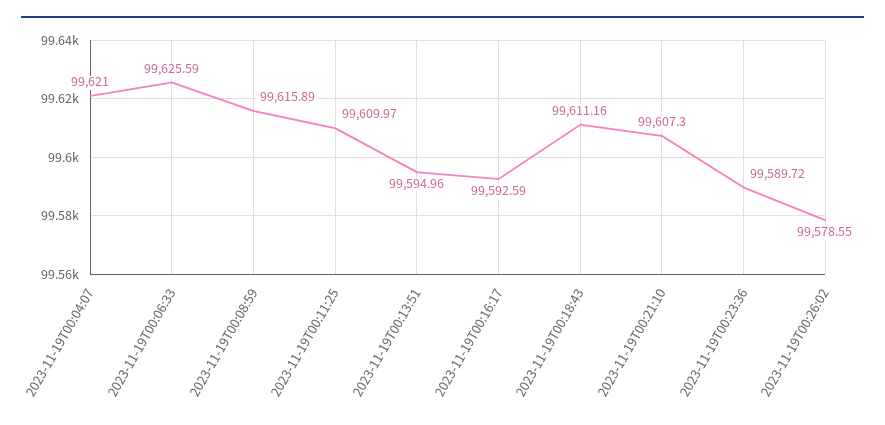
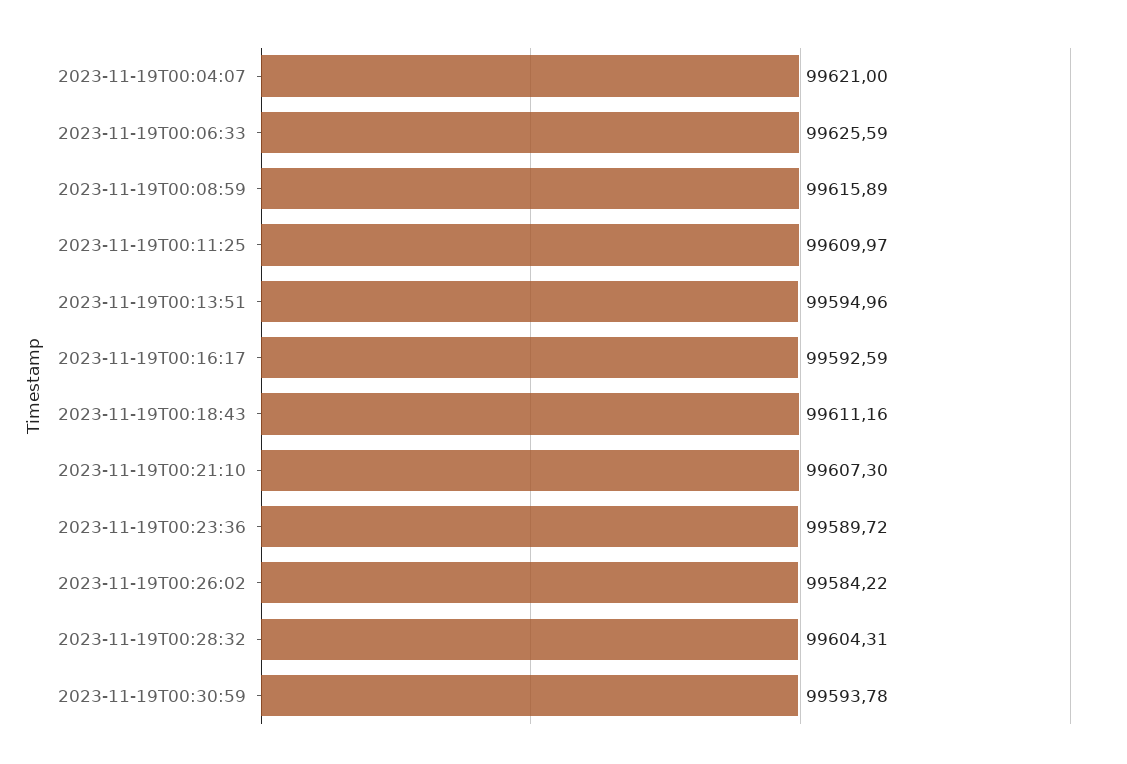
2023-11-19T00:26:02: 99578.55 -> 99584.22
2023-11-19T00:28:32: none -> 99604.31
2023-11-19T00:30:59: none -> 99593.78

